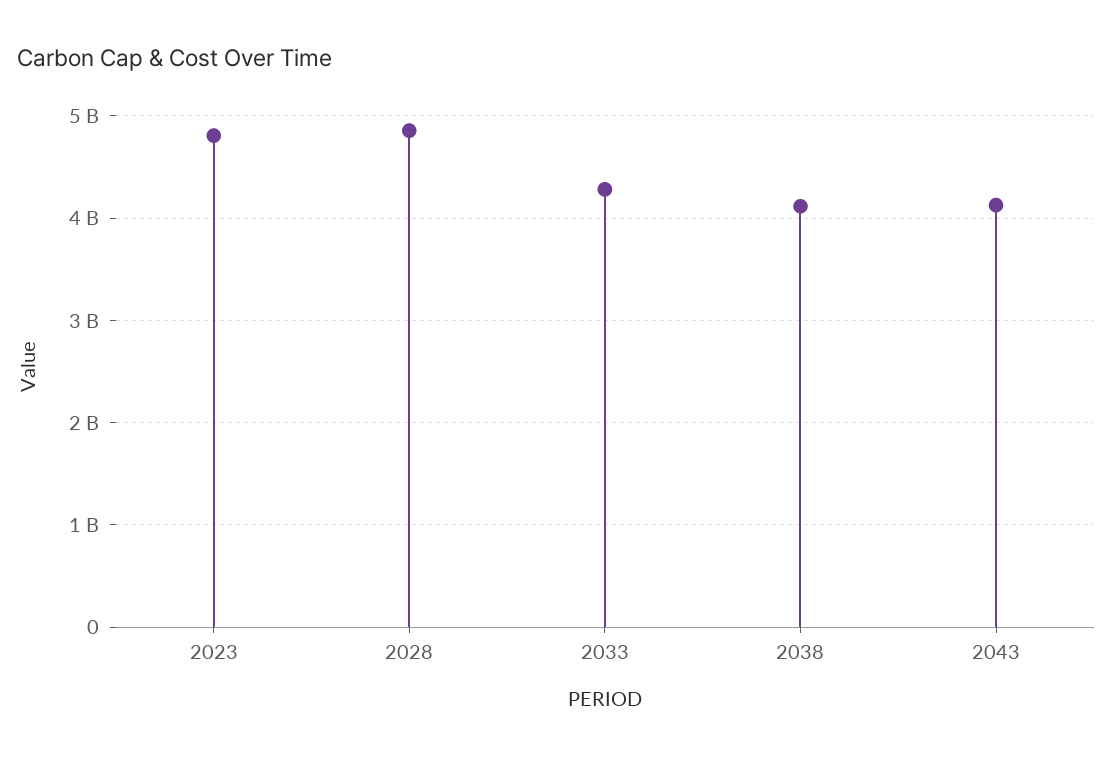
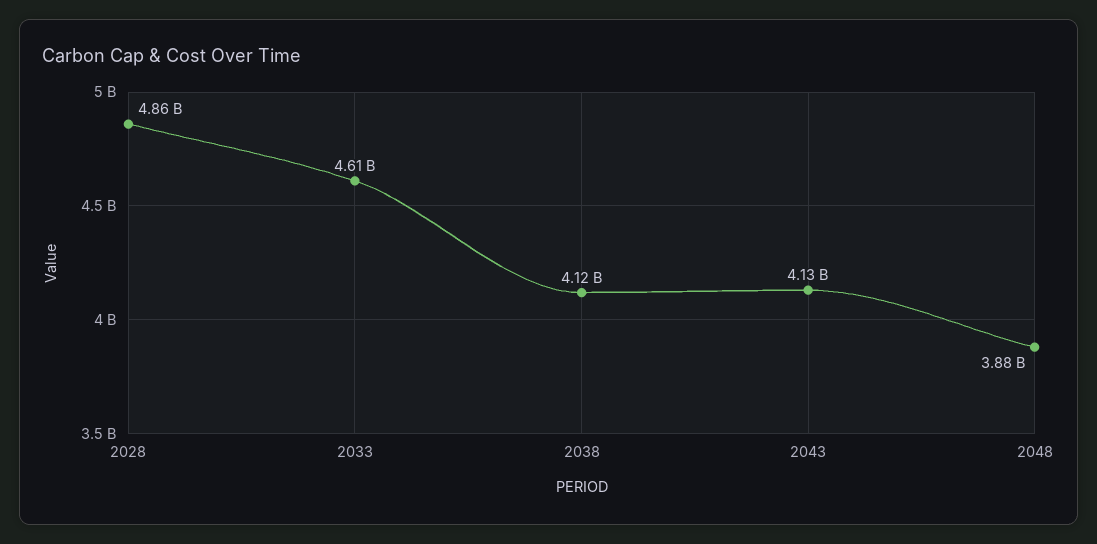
2023: 4800000000 -> none
2033: 4300000000 -> 4610000000
2048: none -> 3880000000

